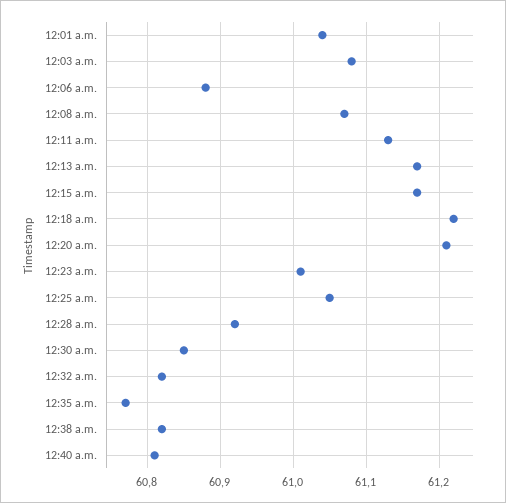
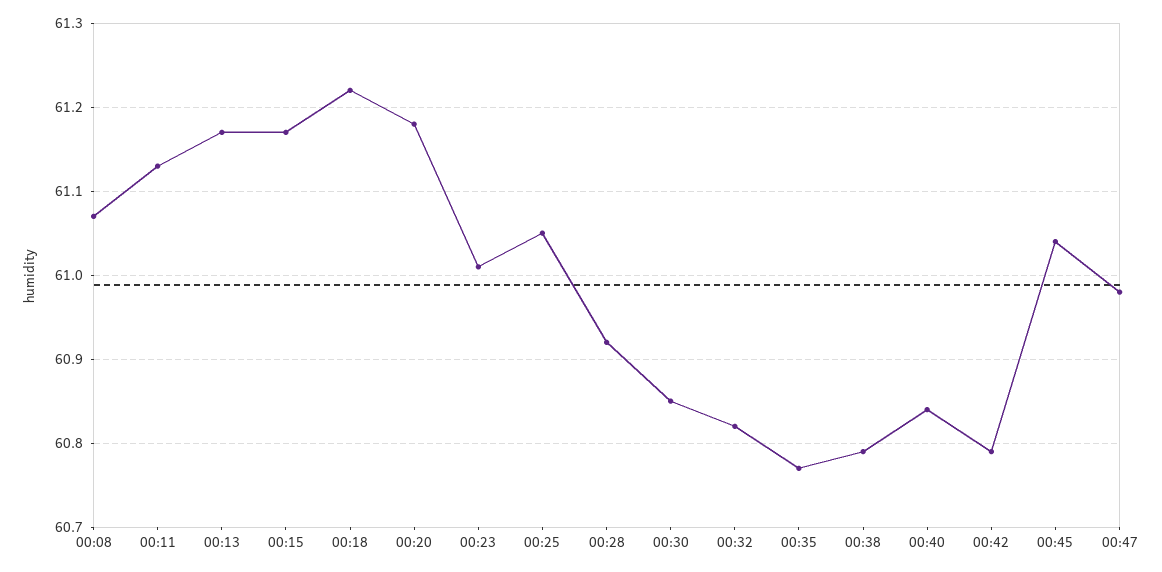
12:01 a.m.: 61.04 -> none
12:03 a.m.: 61.08 -> none
12:06 a.m.: 60.88 -> none
12:20 a.m.: 61.21 -> 61.18
12:38 a.m.: 60.82 -> 60.79
12:40 a.m.: 60.81 -> 60.84
00:42: none -> 60.79
00:45: none -> 61.04
00:47: none -> 60.98

